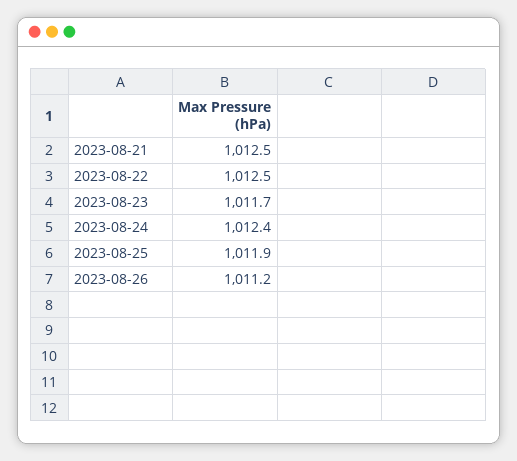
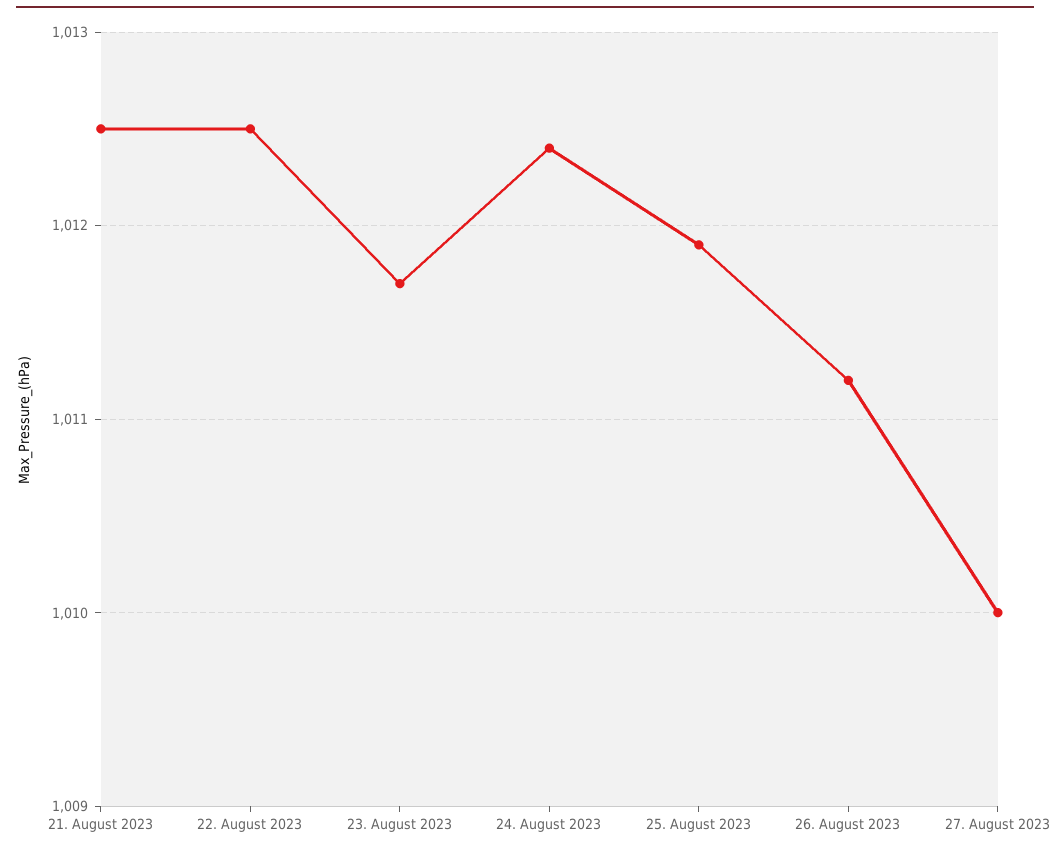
27. August 2023: none -> 1010

